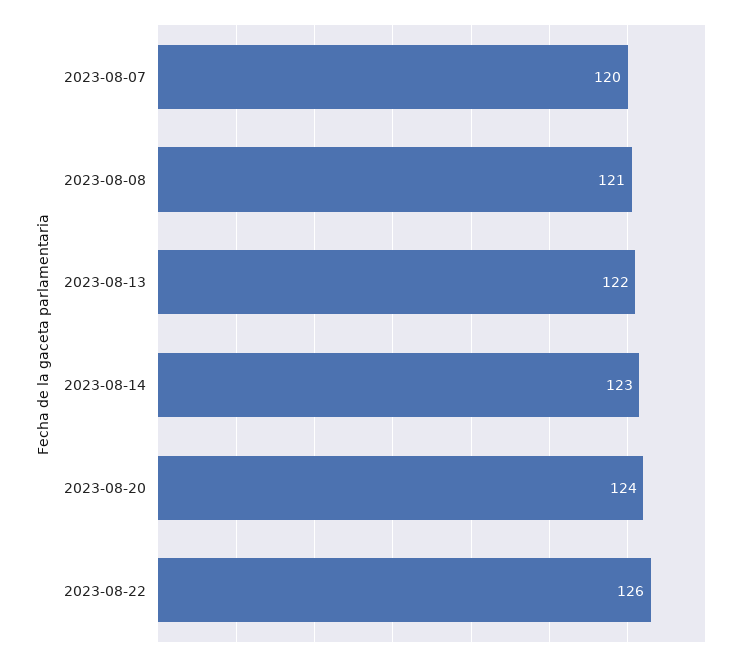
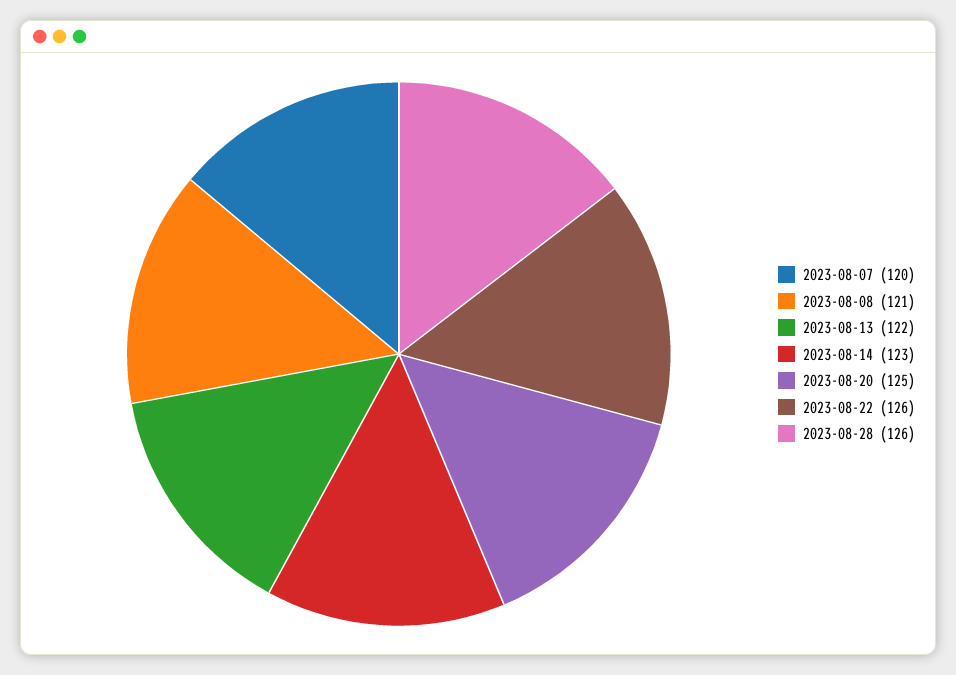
2023-08-20: 124 -> 125
2023-08-28: none -> 126

